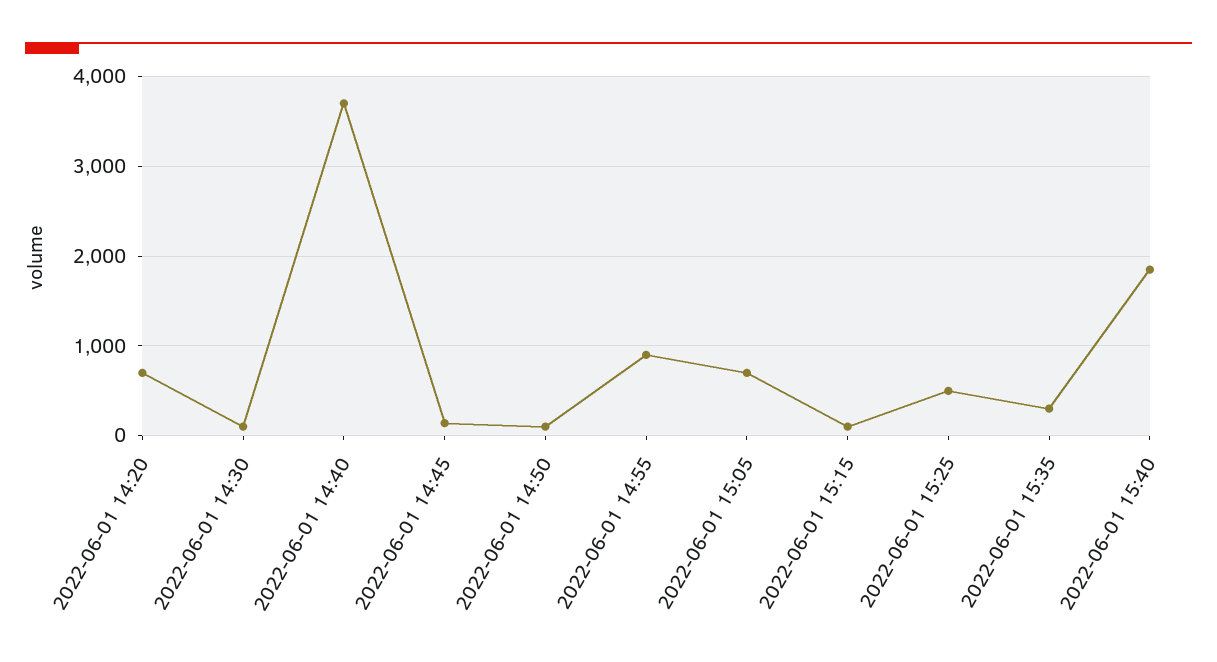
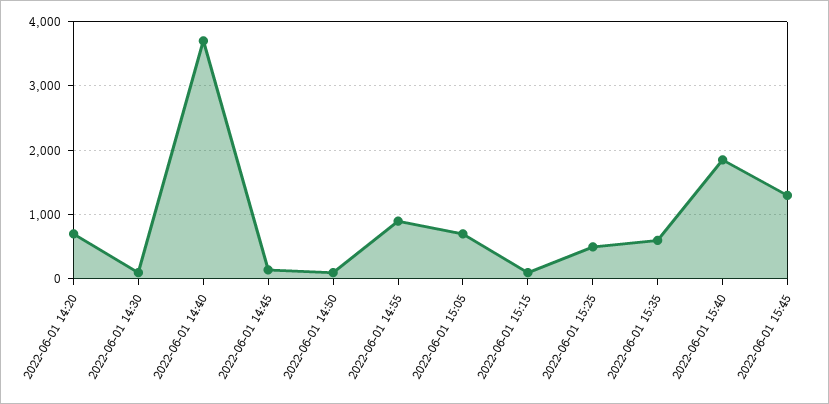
2022-06-01 15:35: 300 -> 600
2022-06-01 15:45: none -> 1300

